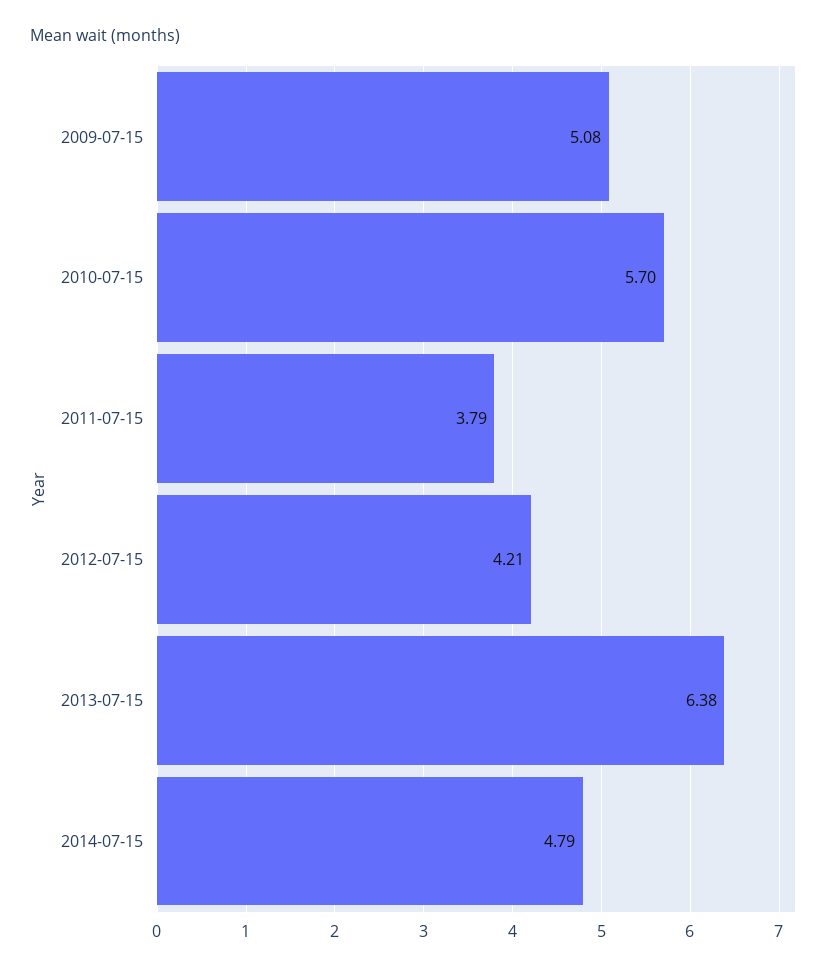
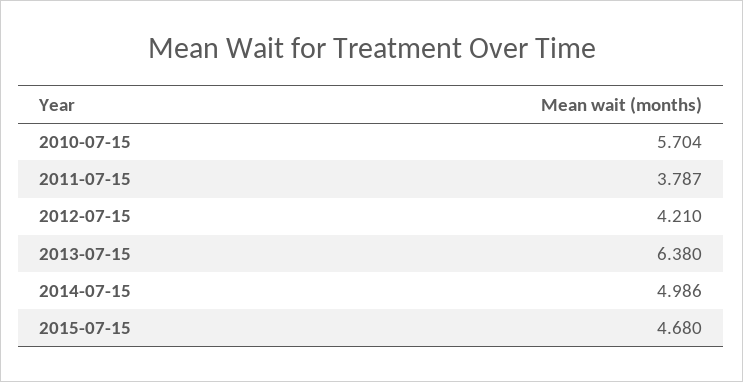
2009-07-15: 5.08 -> none
2014-07-15: 4.79 -> 4.986
2015-07-15: none -> 4.68

